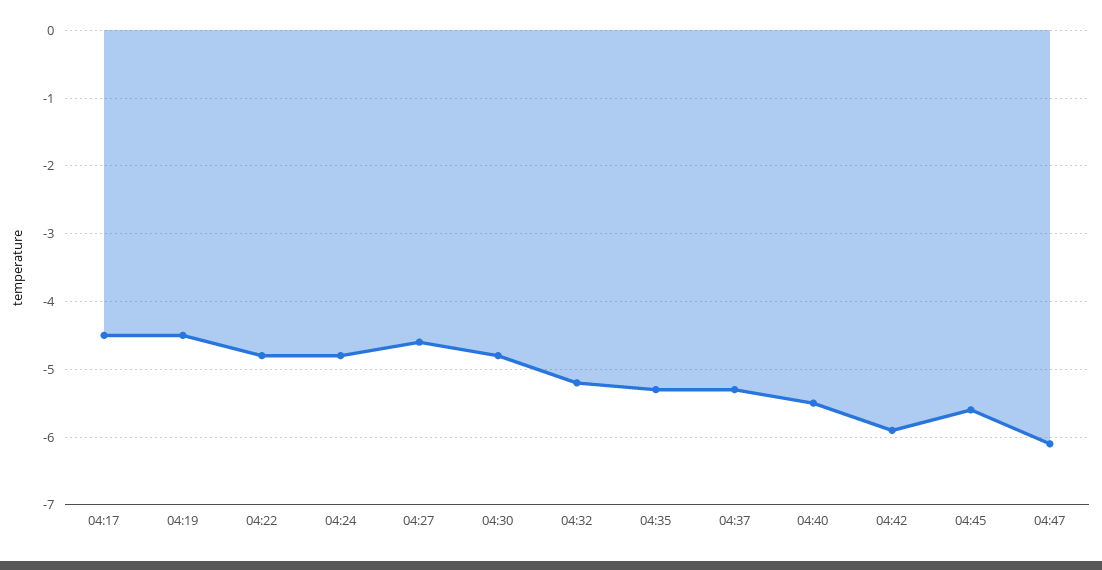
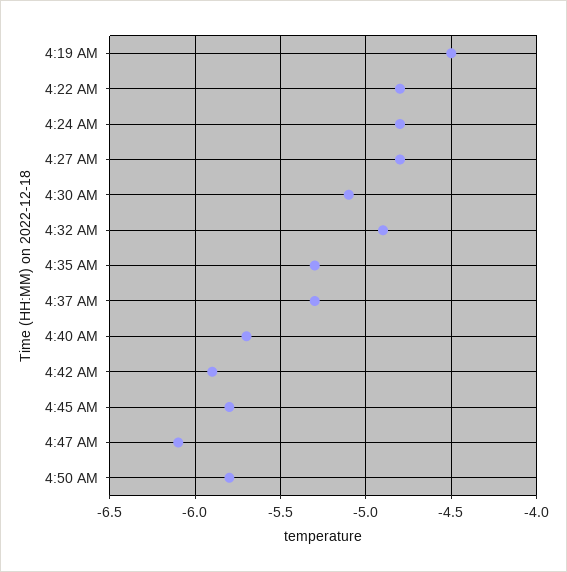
04:17: -4.5 -> none
04:27: -4.6 -> -4.8
04:30: -4.8 -> -5.1
04:32: -5.2 -> -4.9
04:40: -5.5 -> -5.7
04:45: -5.6 -> -5.8
4:50 AM: none -> -5.8

